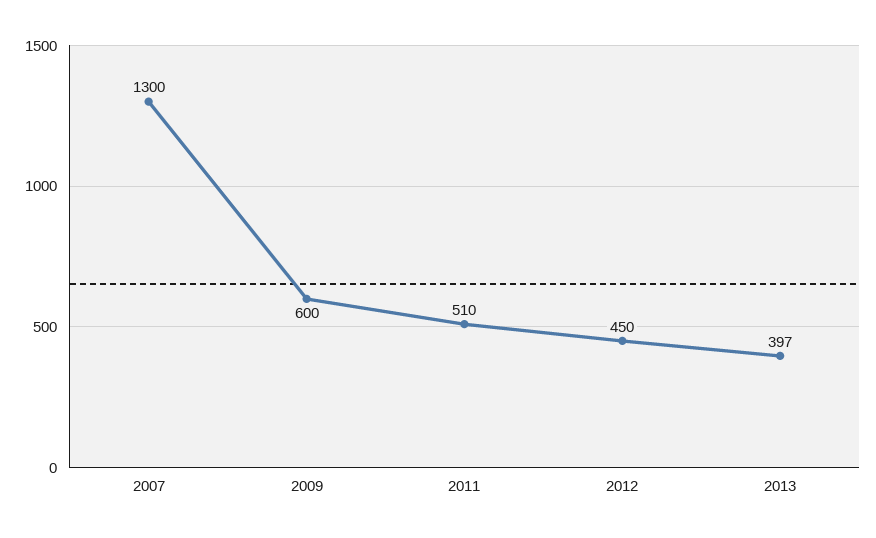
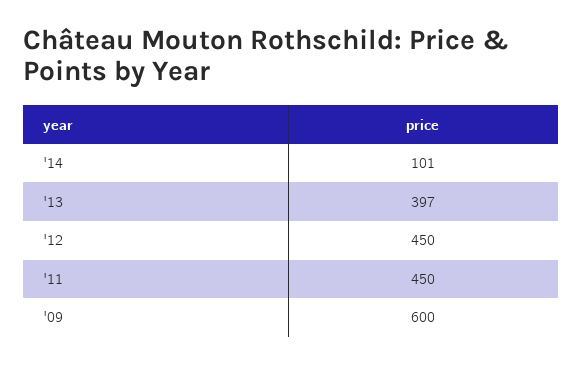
2007: 1300 -> none
2011: 510 -> 450
'14: none -> 101

